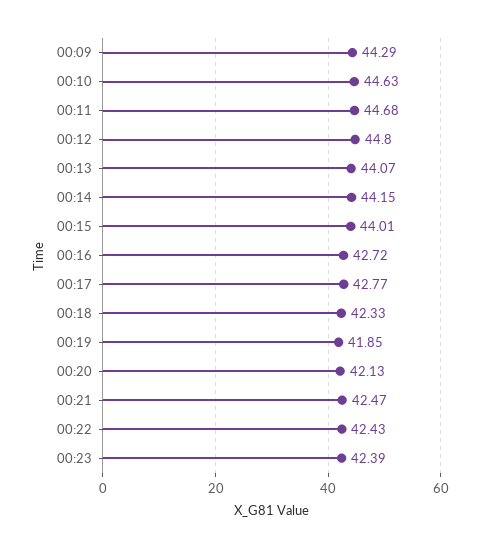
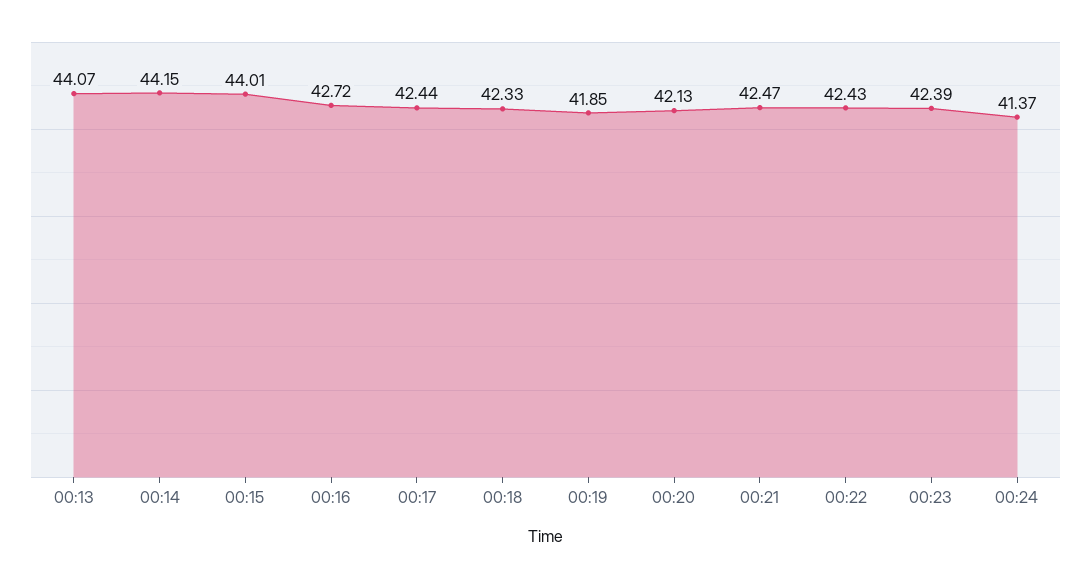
00:09: 44.29 -> none
00:10: 44.63 -> none
00:11: 44.68 -> none
00:12: 44.8 -> none
00:17: 42.77 -> 42.44
00:24: none -> 41.37

